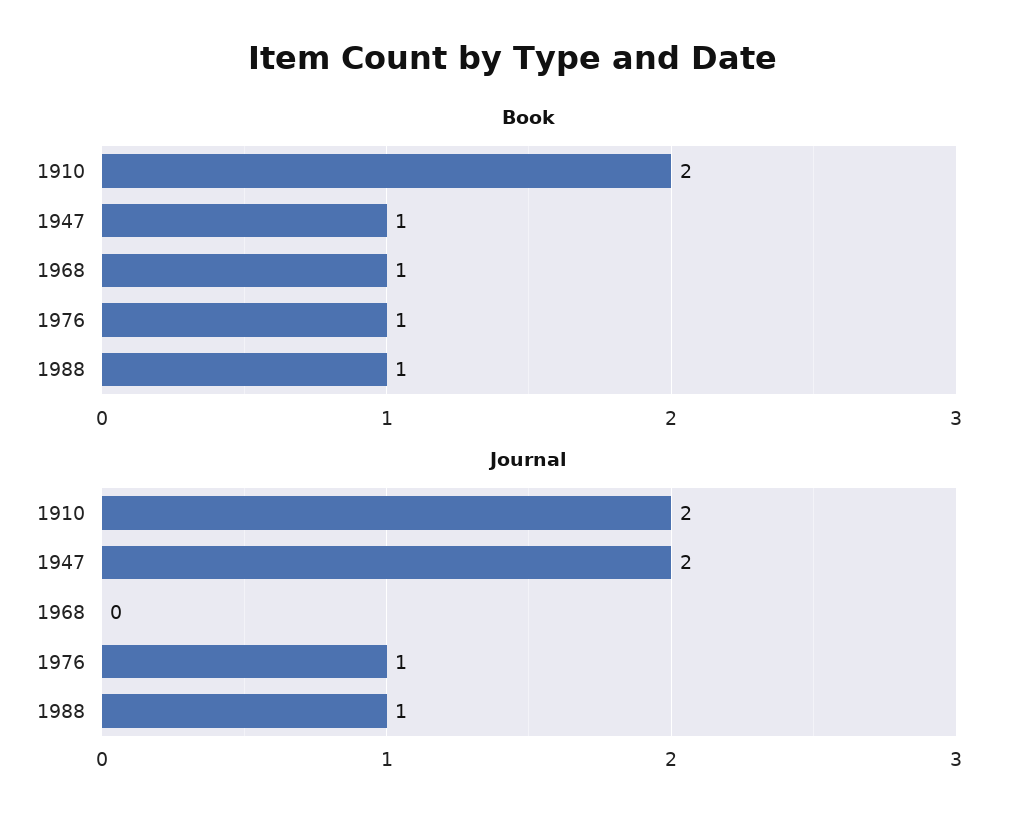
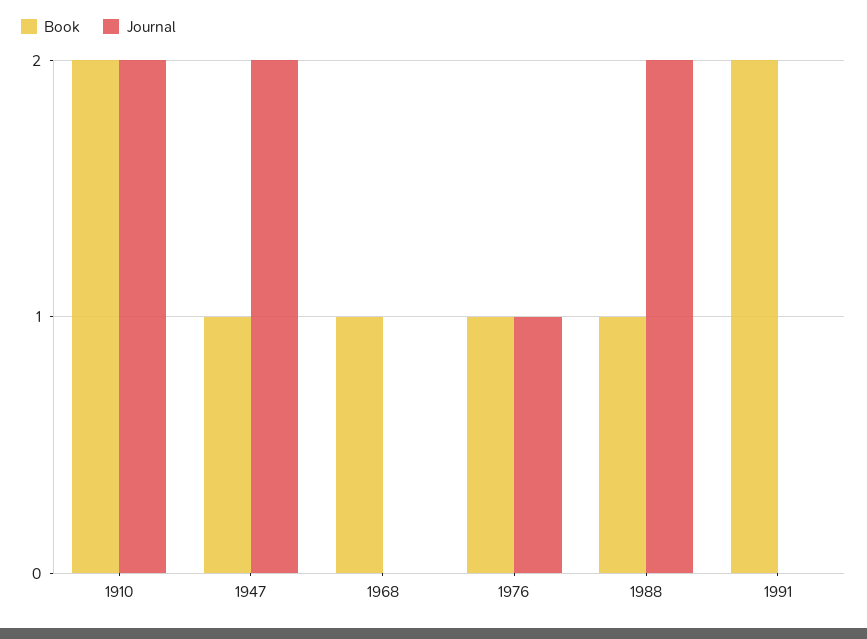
Journal, 1988: 1 -> 2
Book, 1991: none -> 2
Journal, 1991: none -> 0

